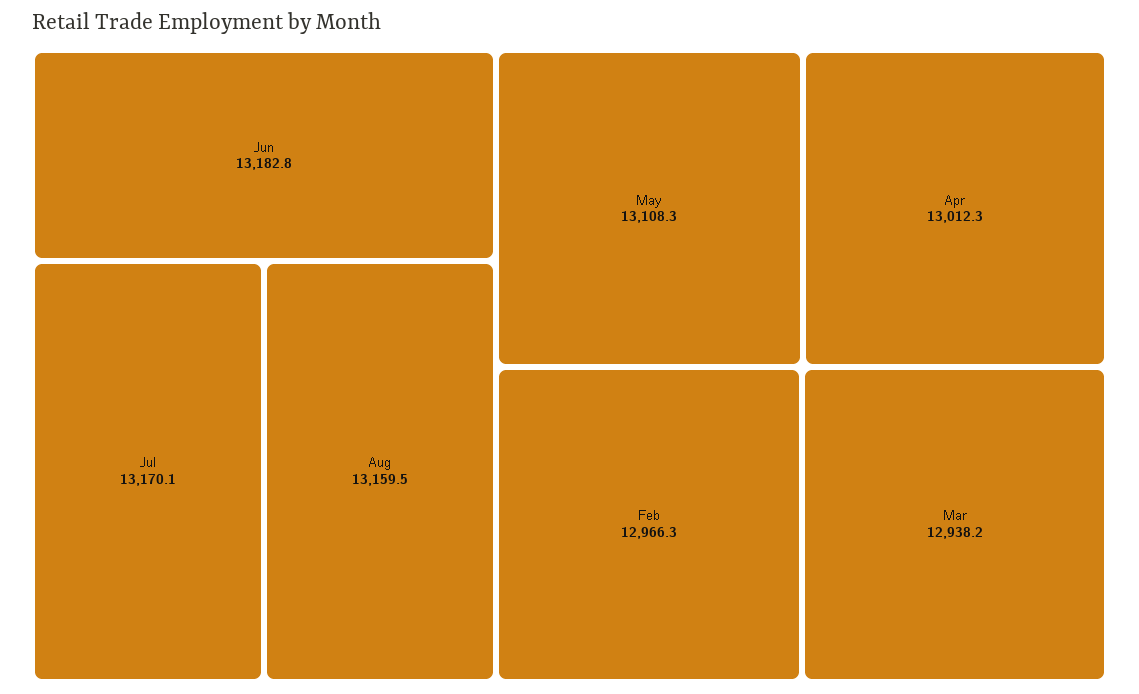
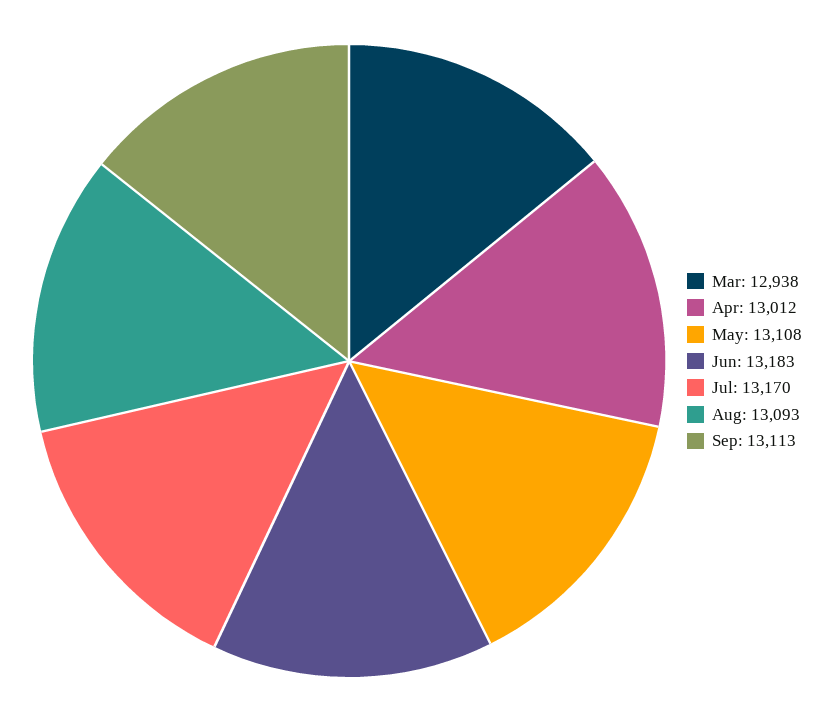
Aug: 13159.5 -> 13093
Feb: 12966.3 -> none
Sep: none -> 13113

